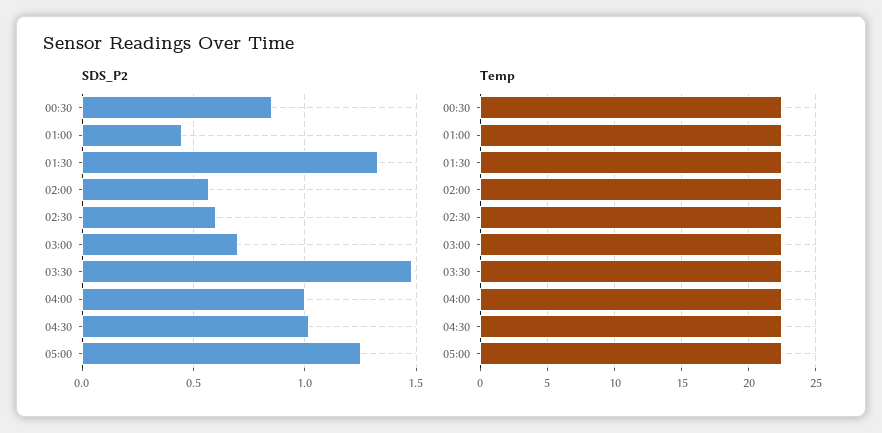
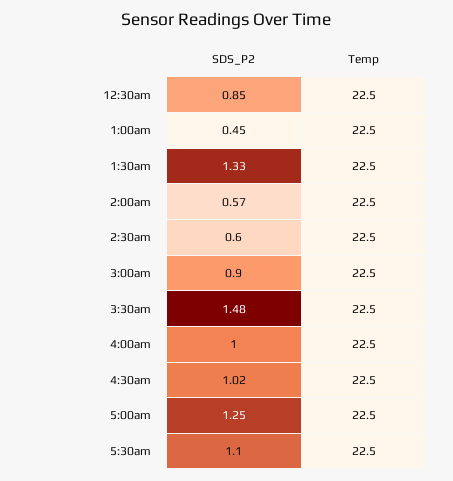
SDS_P2, 03:00: 0.7 -> 0.9
SDS_P2, 5:30am: none -> 1.1
Temp, 5:30am: none -> 22.5

